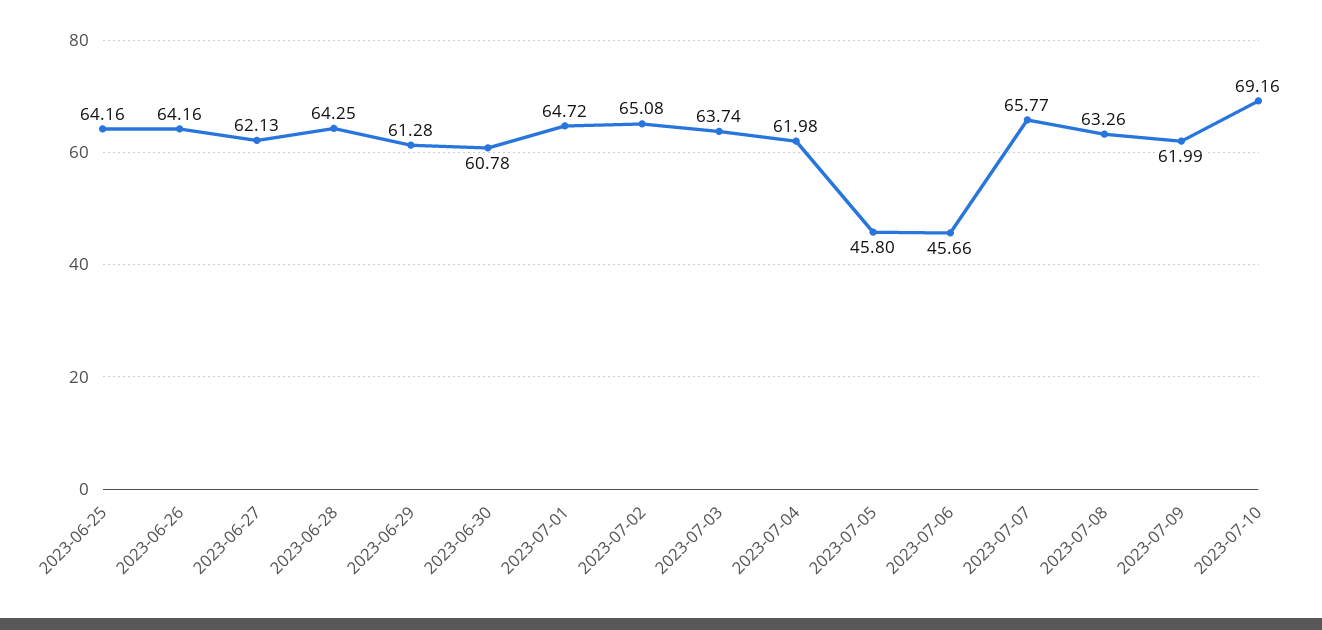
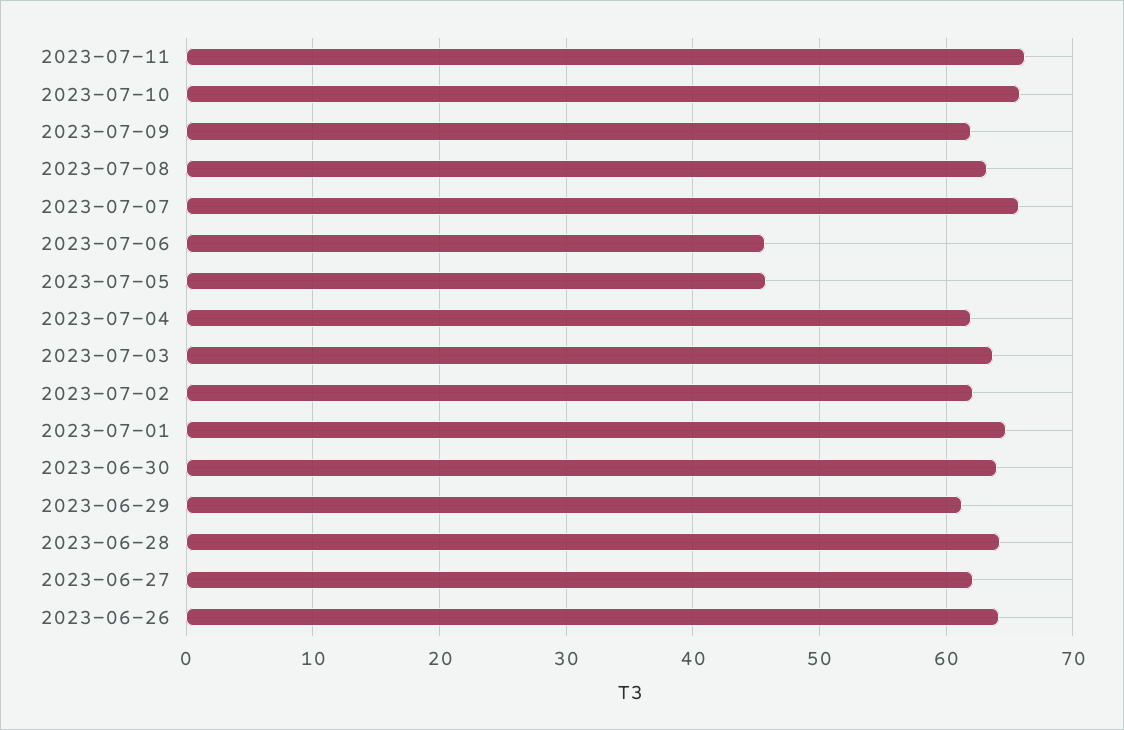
2023-06-25: 64.16 -> none
2023-06-30: 60.78 -> 64
2023-07-02: 65.08 -> 62
2023-07-10: 69.16 -> 66
2023-07-11: none -> 66

